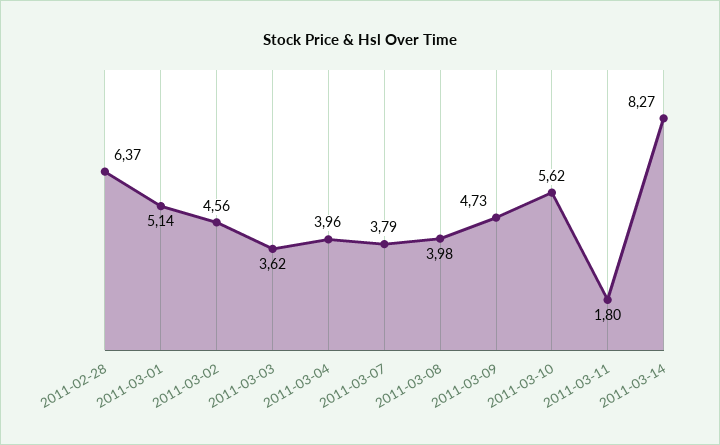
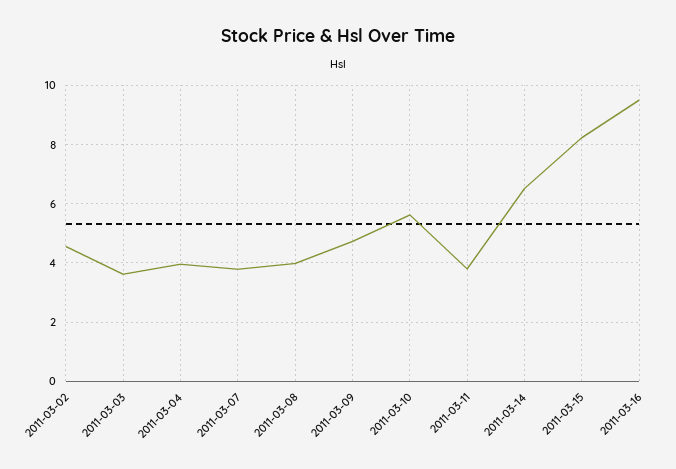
2011-02-28: 6.37 -> none
2011-03-01: 5.14 -> none
2011-03-11: 1.8 -> 3.75
2011-03-14: 8.27 -> 6.5
2011-03-15: none -> 8.25
2011-03-16: none -> 9.5

